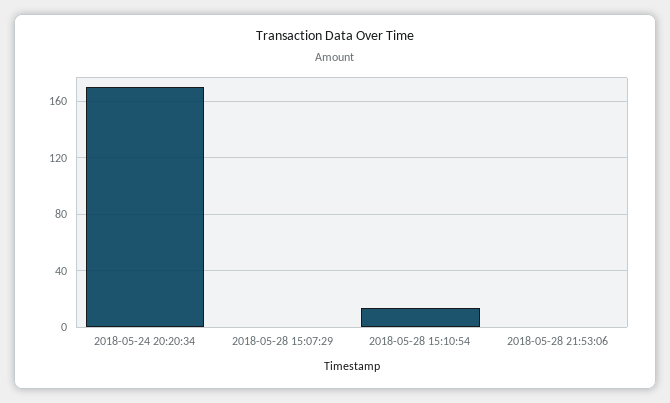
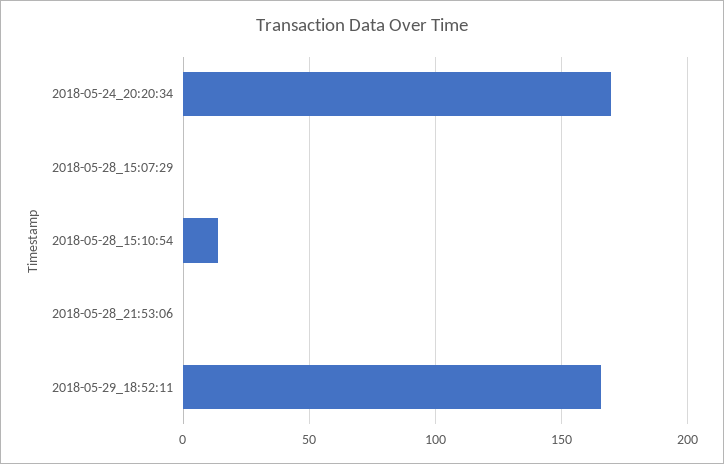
2018-05-29_18:52:11: none -> 165

